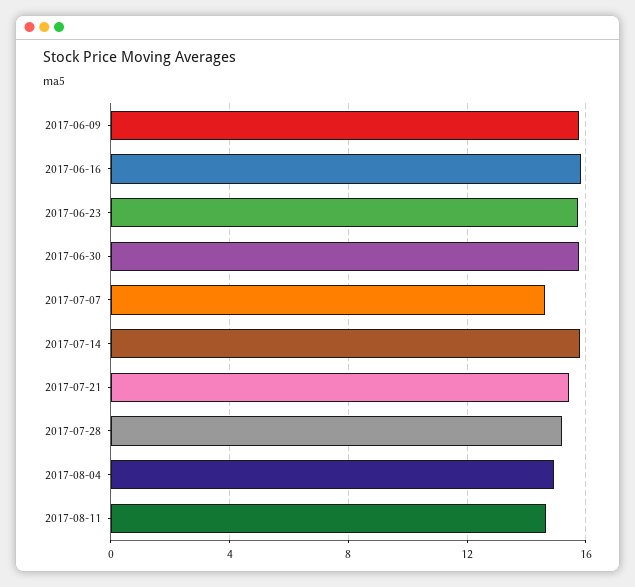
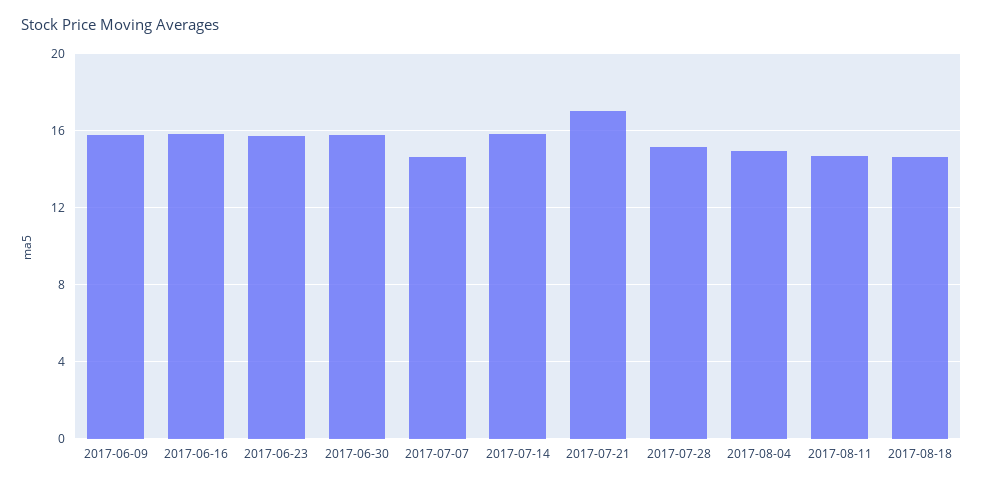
2017-07-21: 15.5 -> 17
2017-08-18: none -> 14.5

